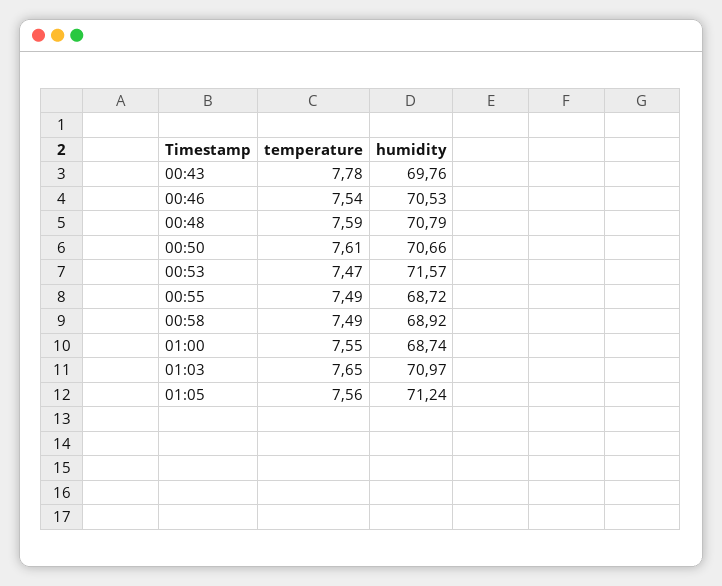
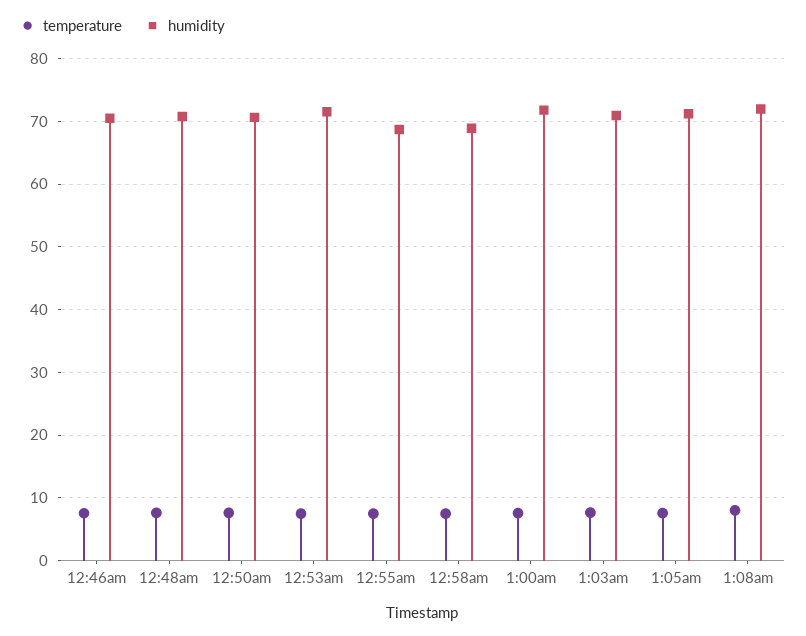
temperature, 00:43: 7.78 -> none
humidity, 00:43: 69.76 -> none
humidity, 01:00: 68.74 -> 72
temperature, 1:08am: none -> 8
humidity, 1:08am: none -> 72

